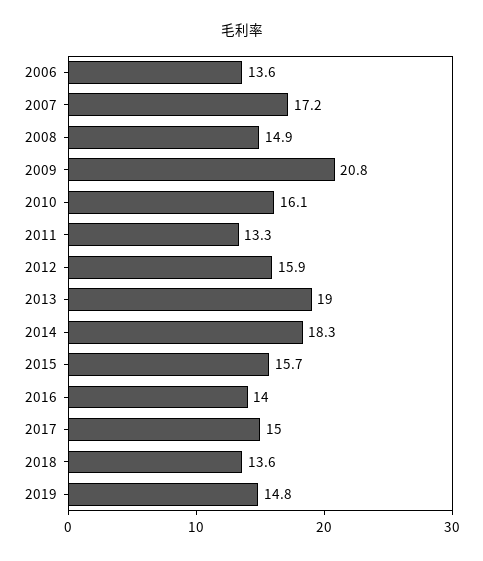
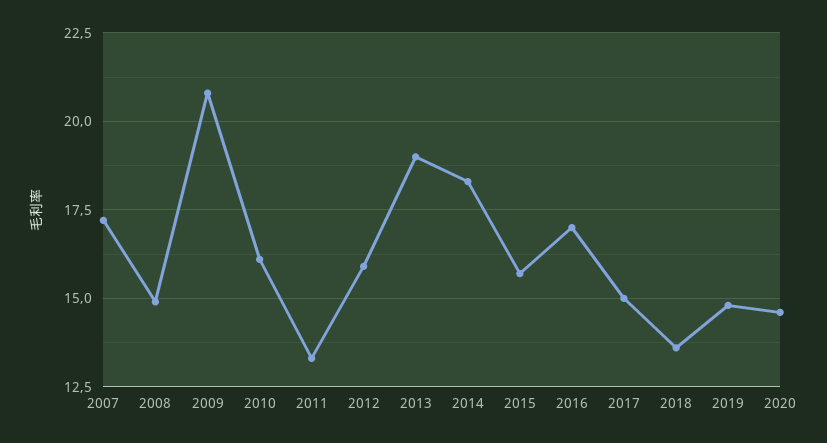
2006: 13.6 -> none
2016: 14 -> 17
2020: none -> 14.5

